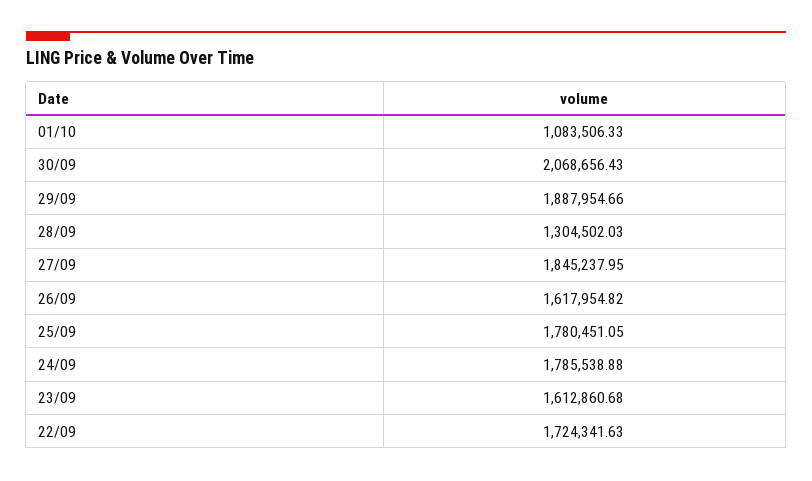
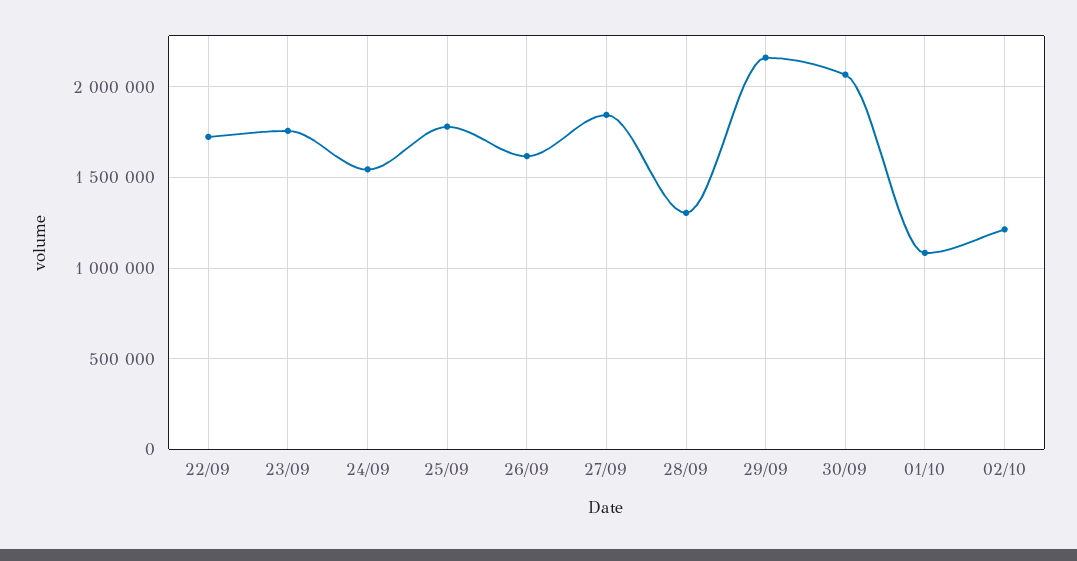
29/09: 1887954.66 -> 2150000
24/09: 1785538.88 -> 1550000
23/09: 1612860.68 -> 1750000
02/10: none -> 1200000

